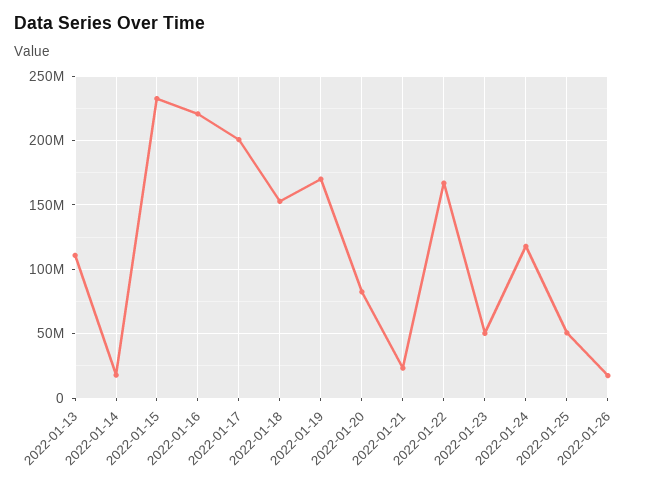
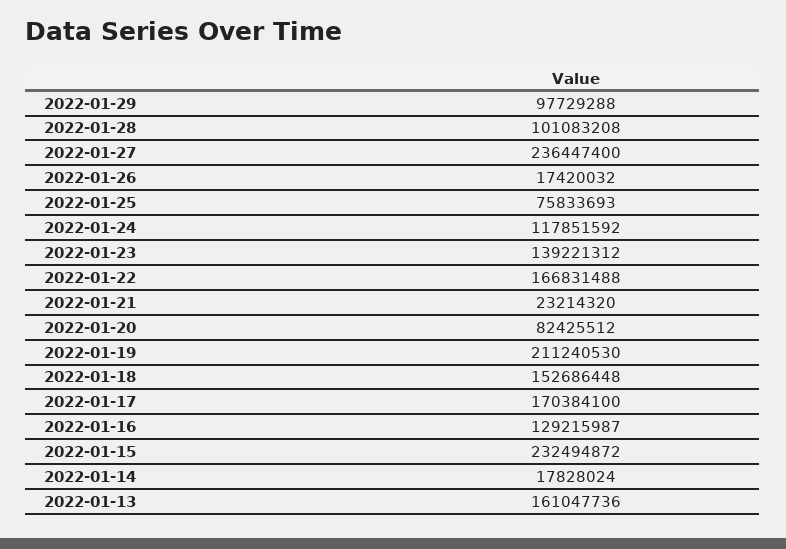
2022-01-13: 110000000 -> 161047736
2022-01-16: 220000000 -> 129215987
2022-01-17: 200000000 -> 170384100
2022-01-19: 170000000 -> 211240530
2022-01-23: 50000000 -> 139221312
2022-01-25: 50000000 -> 75833693
2022-01-29: none -> 97729288
2022-01-28: none -> 101083208
2022-01-27: none -> 236447400

